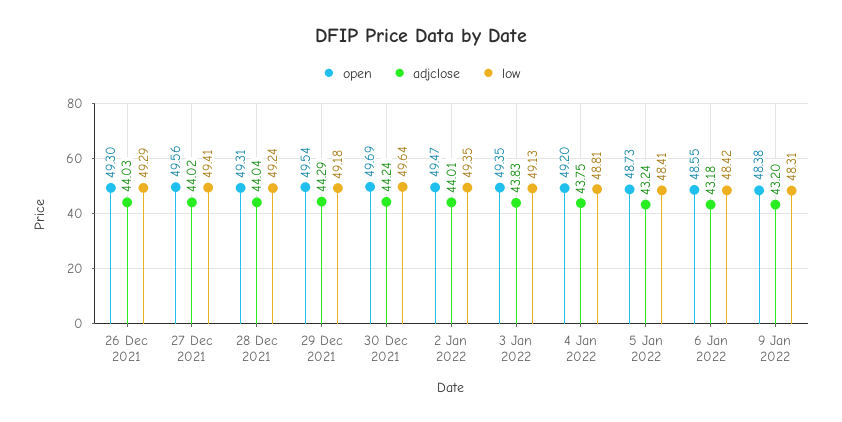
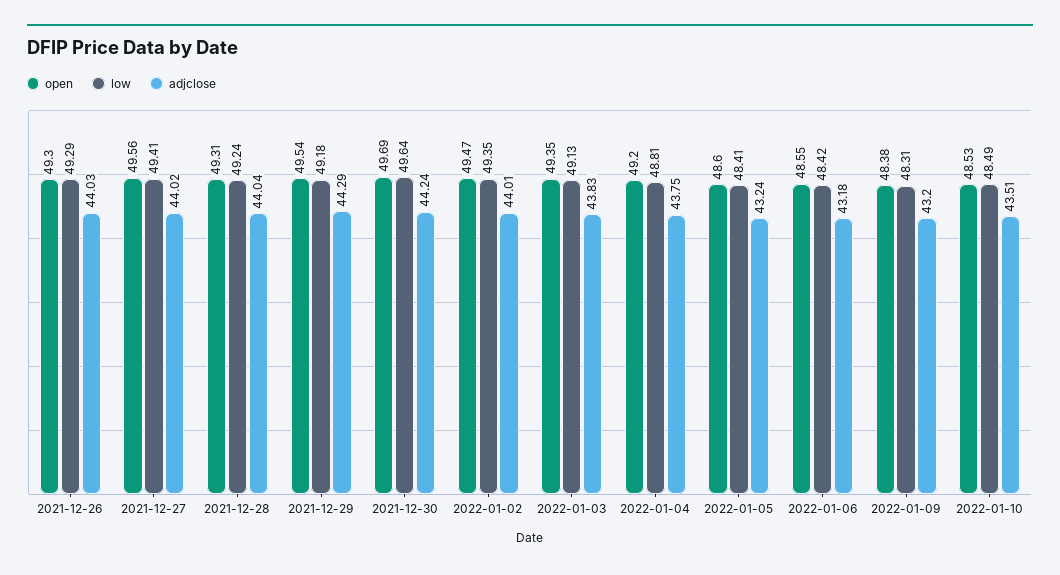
open, 5 Jan 2022: 48.73 -> 48.6
open, 2022-01-10: none -> 48.53
low, 2022-01-10: none -> 48.49
adjclose, 2022-01-10: none -> 43.51

